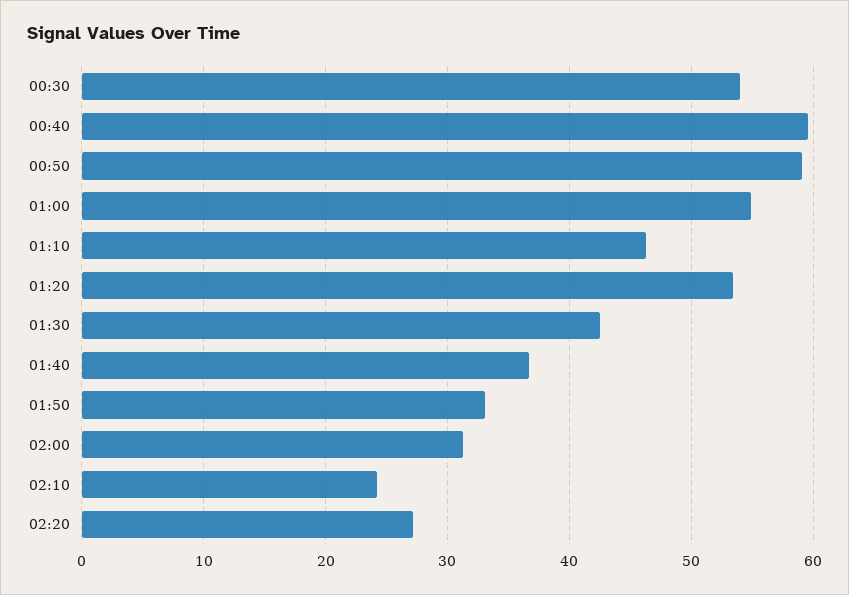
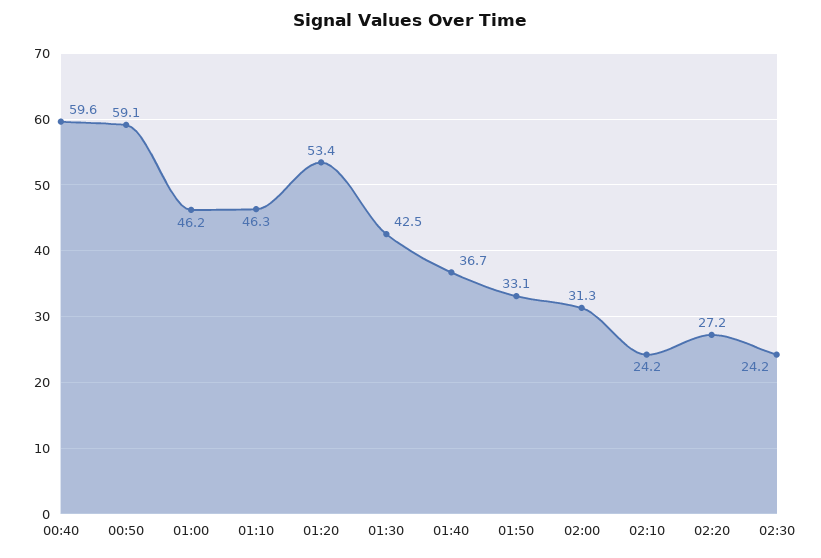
00:30: 54 -> none
01:00: 55 -> 46.2
02:30: none -> 24.2

